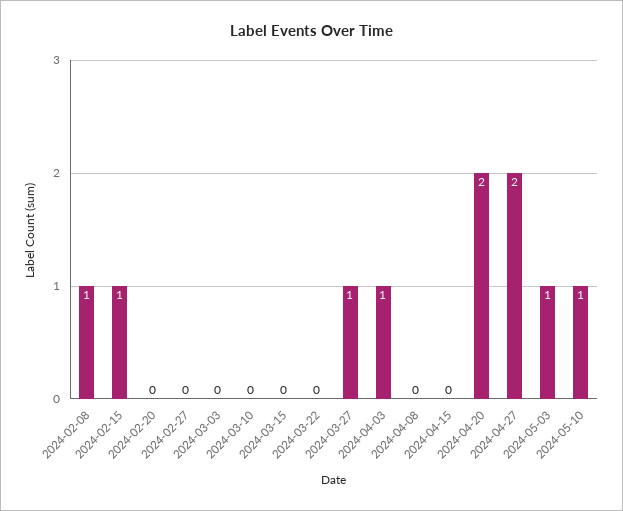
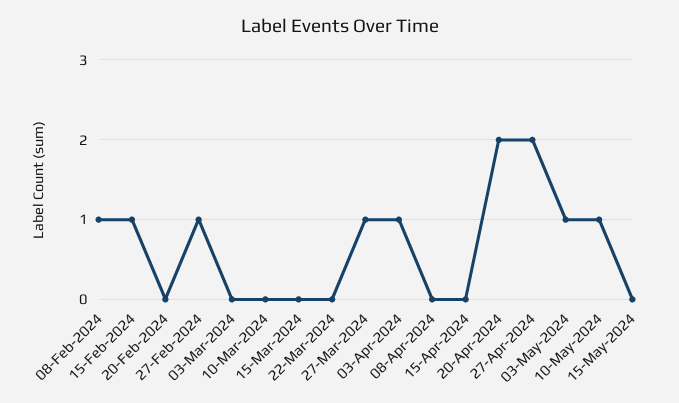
2024-02-27: 0 -> 1
15-May-2024: none -> 0

